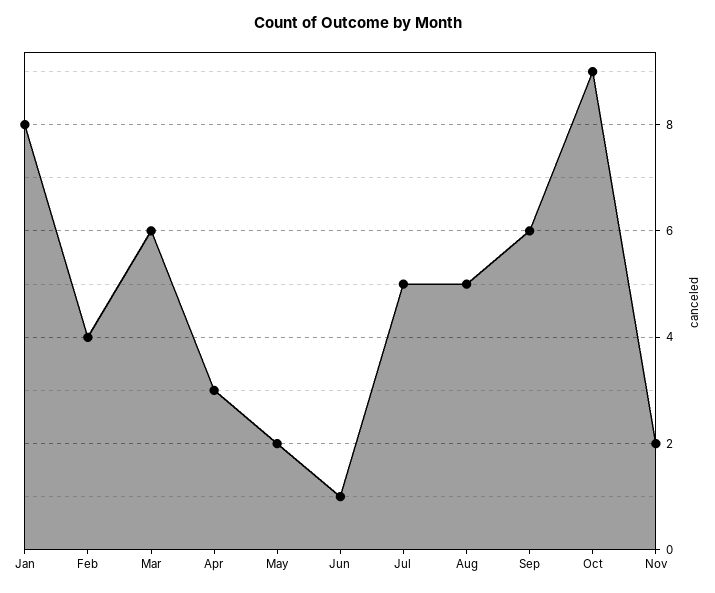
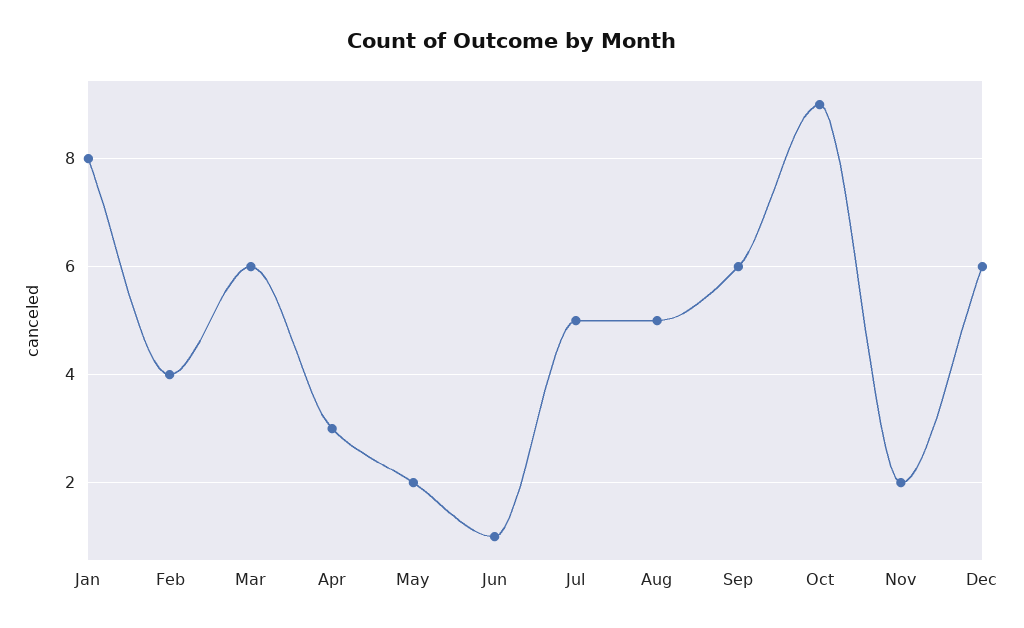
Dec: none -> 6

